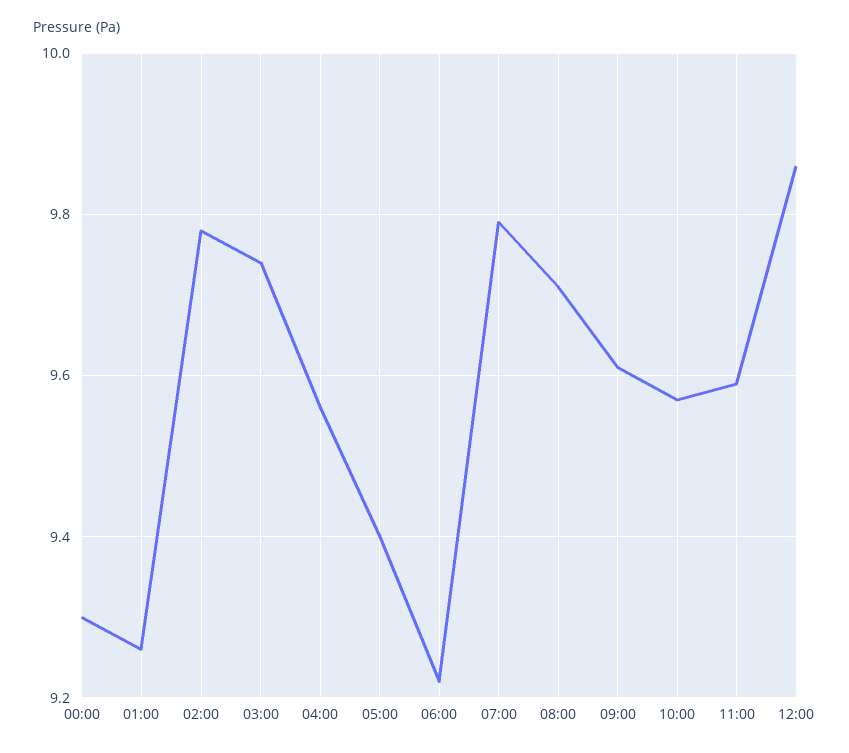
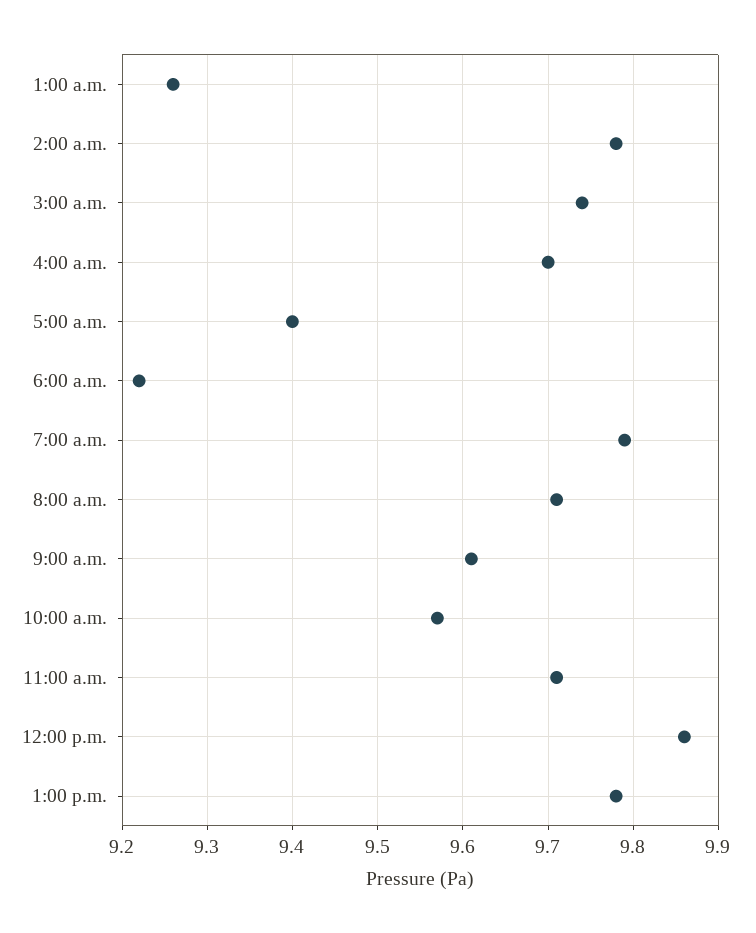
00:00: 9.3 -> none
04:00: 9.55 -> 9.7
11:00: 9.6 -> 9.71
1:00 p.m.: none -> 9.78

